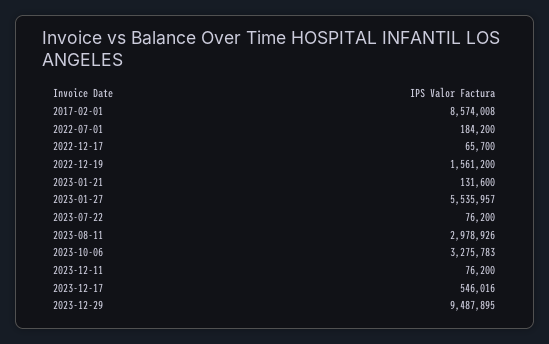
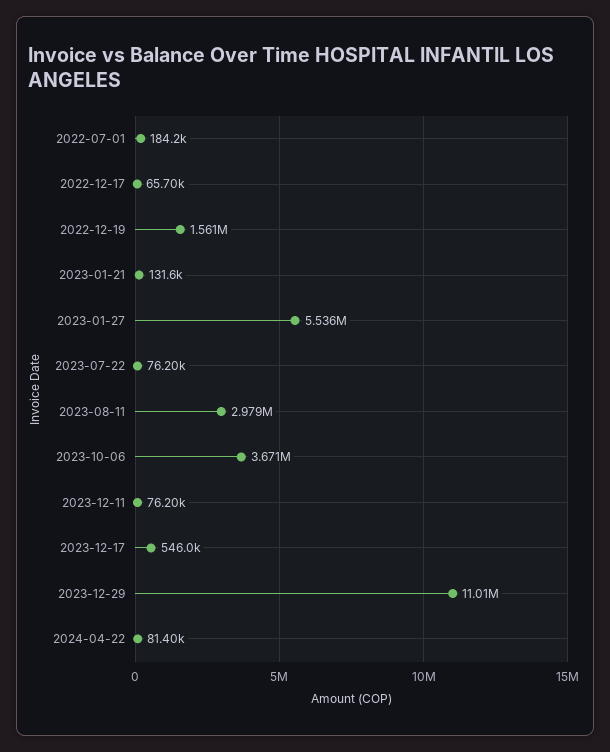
2017-02-01: 8574008 -> none
2023-10-06: 3275783 -> 3671000
2023-12-29: 9487895 -> 11010000
2024-04-22: none -> 81400

